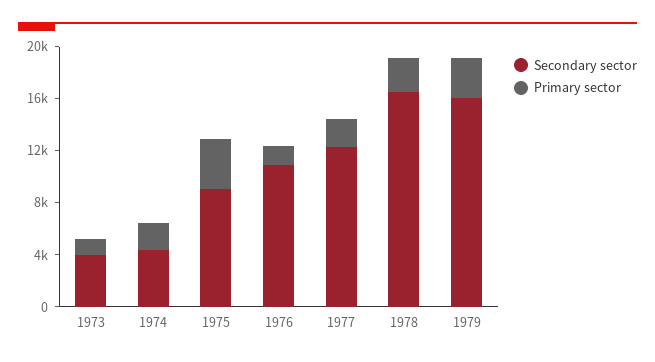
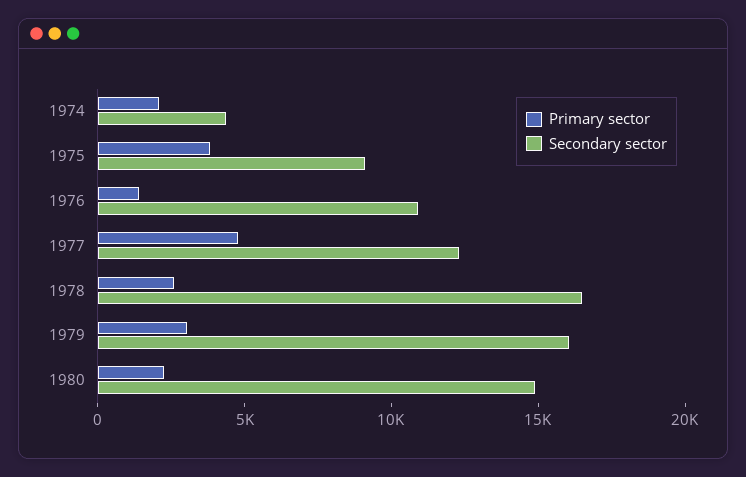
Secondary sector, 1973: 4000 -> none
Primary sector, 1973: 1000 -> none
Primary sector, 1977: 2000 -> 5000
Primary sector, 1980: none -> 2000
Secondary sector, 1980: none -> 15000

